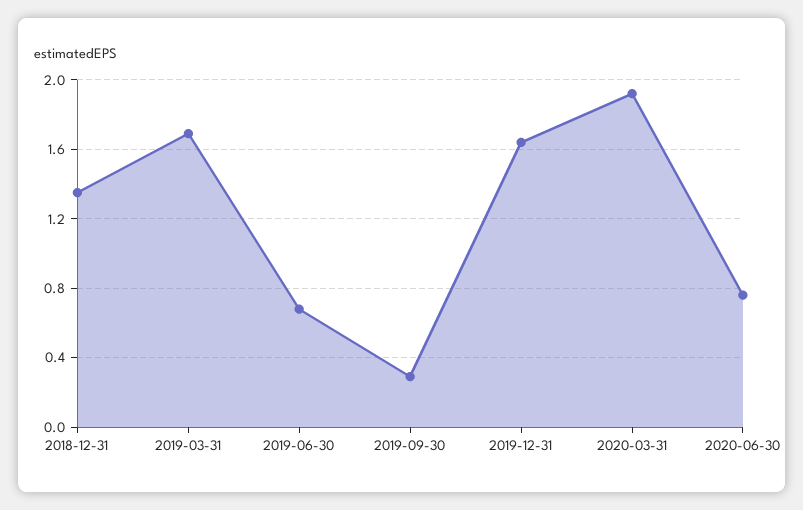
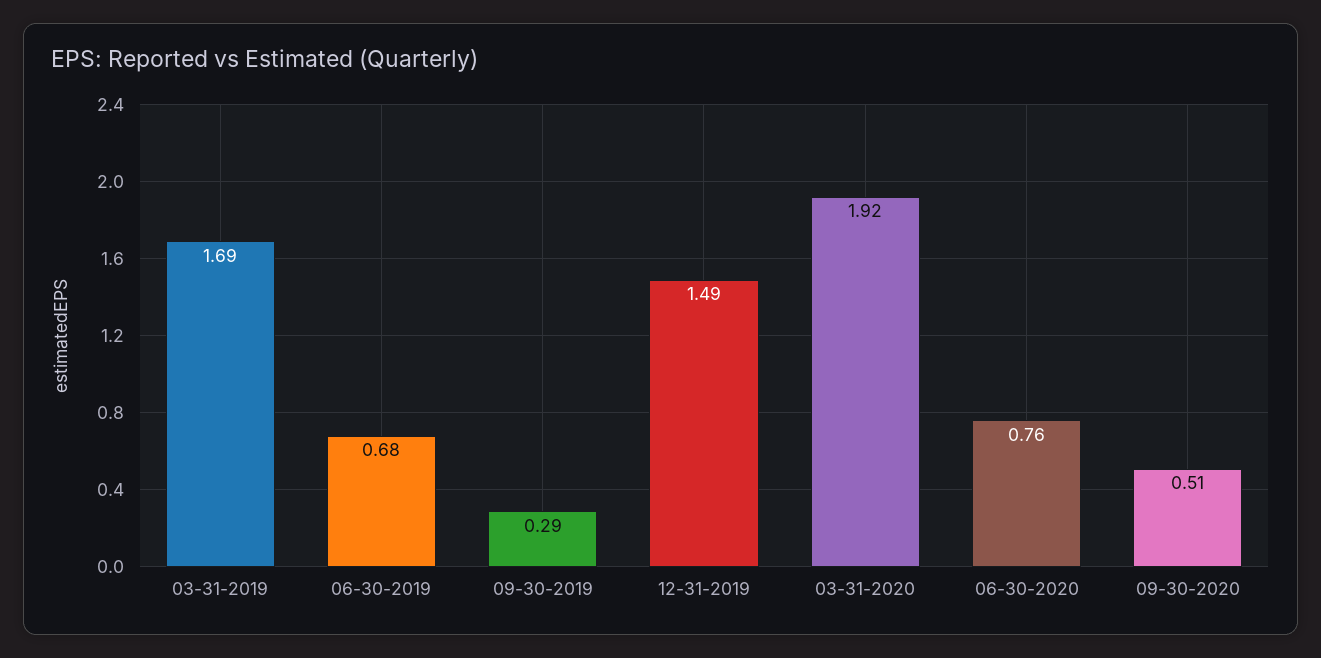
2018-12-31: 1.35 -> none
2019-12-31: 1.65 -> 1.49
09-30-2020: none -> 0.51

